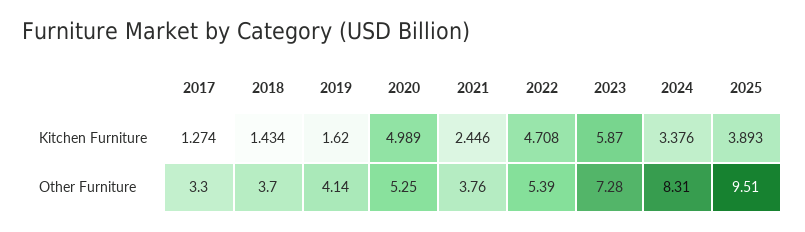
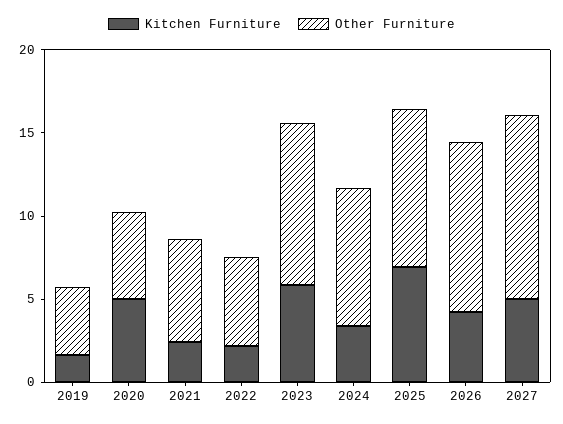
Kitchen Furniture, 2017: 1.274 -> none
Kitchen Furniture, 2018: 1.434 -> none
Kitchen Furniture, 2022: 4.708 -> 2
Kitchen Furniture, 2025: 3.893 -> 7
Other Furniture, 2017: 3.3 -> none
Other Furniture, 2018: 3.7 -> none
Other Furniture, 2021: 3.76 -> 6
Other Furniture, 2023: 7.28 -> 10
Kitchen Furniture, 2026: none -> 4
Other Furniture, 2026: none -> 10
Kitchen Furniture, 2027: none -> 5
Other Furniture, 2027: none -> 11

